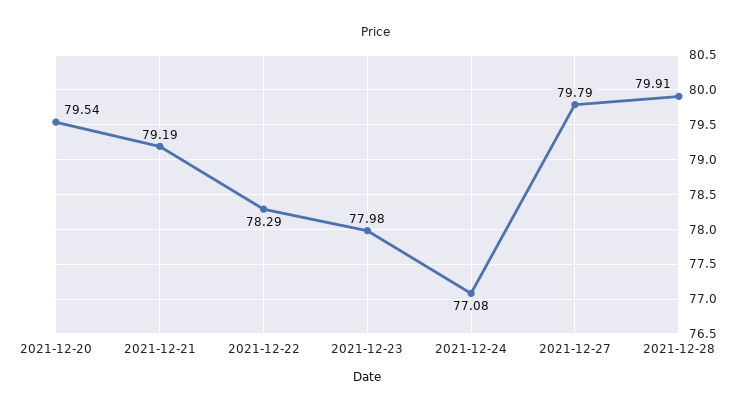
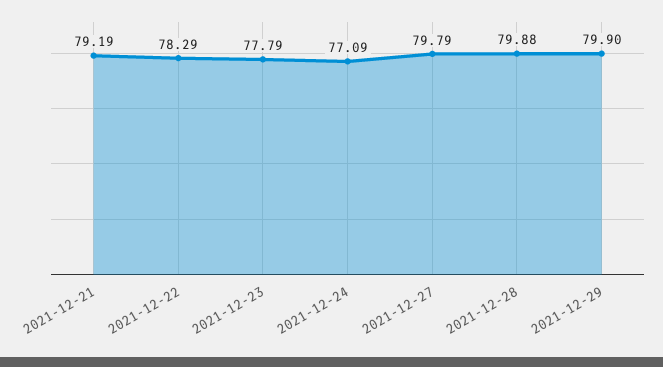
2021-12-20: 79.54 -> none
2021-12-23: 77.98 -> 77.79
2021-12-24: 77.08 -> 77.09
2021-12-28: 79.91 -> 79.88
2021-12-29: none -> 79.9

